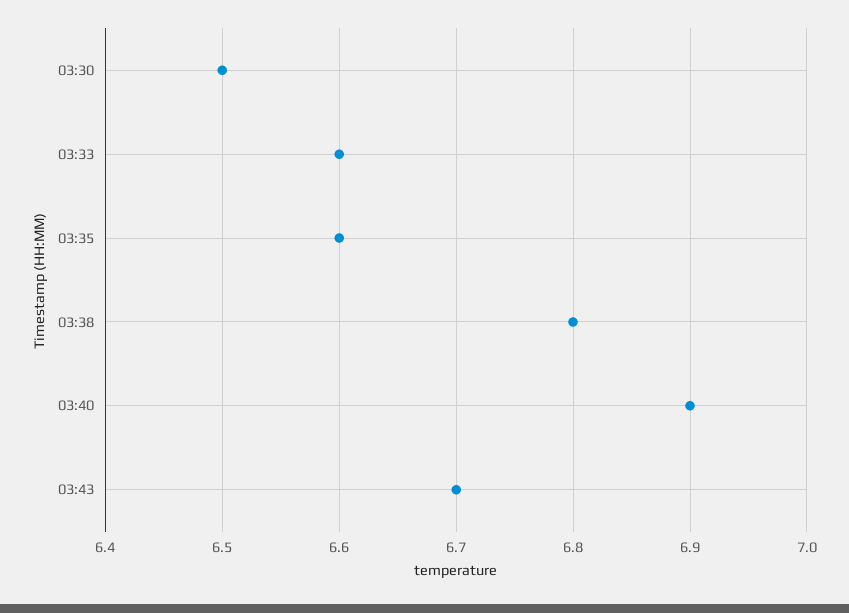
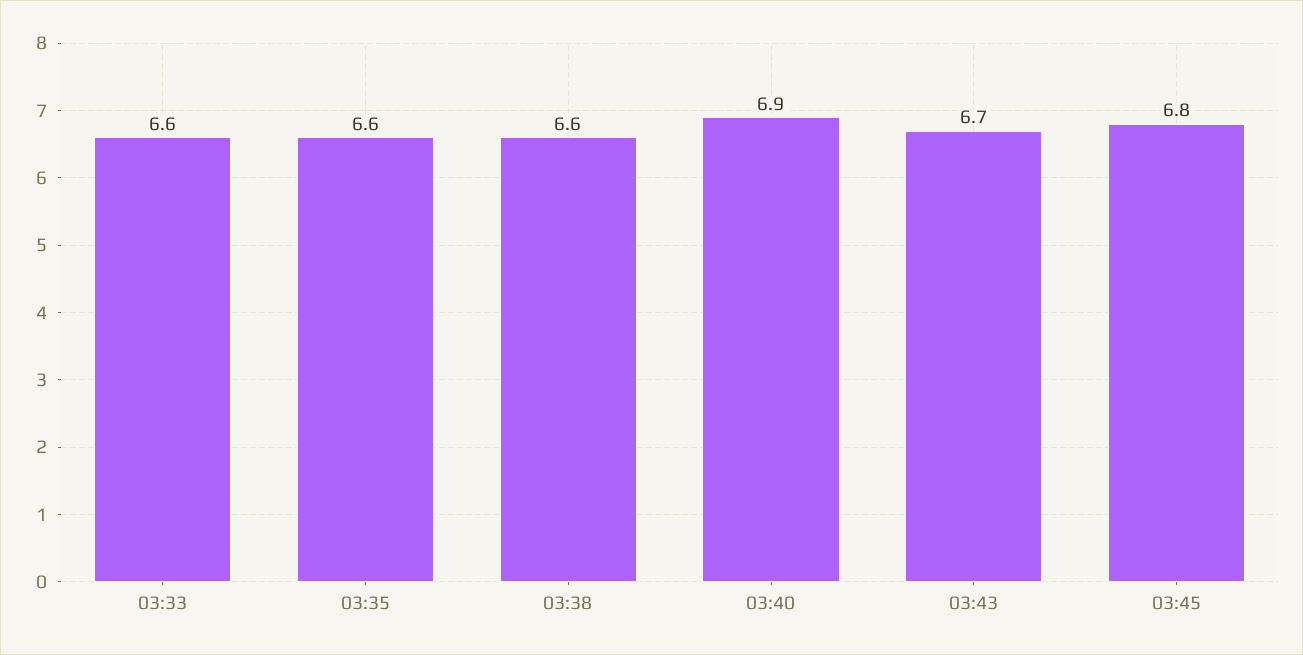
03:30: 6.5 -> none
03:38: 6.8 -> 6.6
03:45: none -> 6.8

